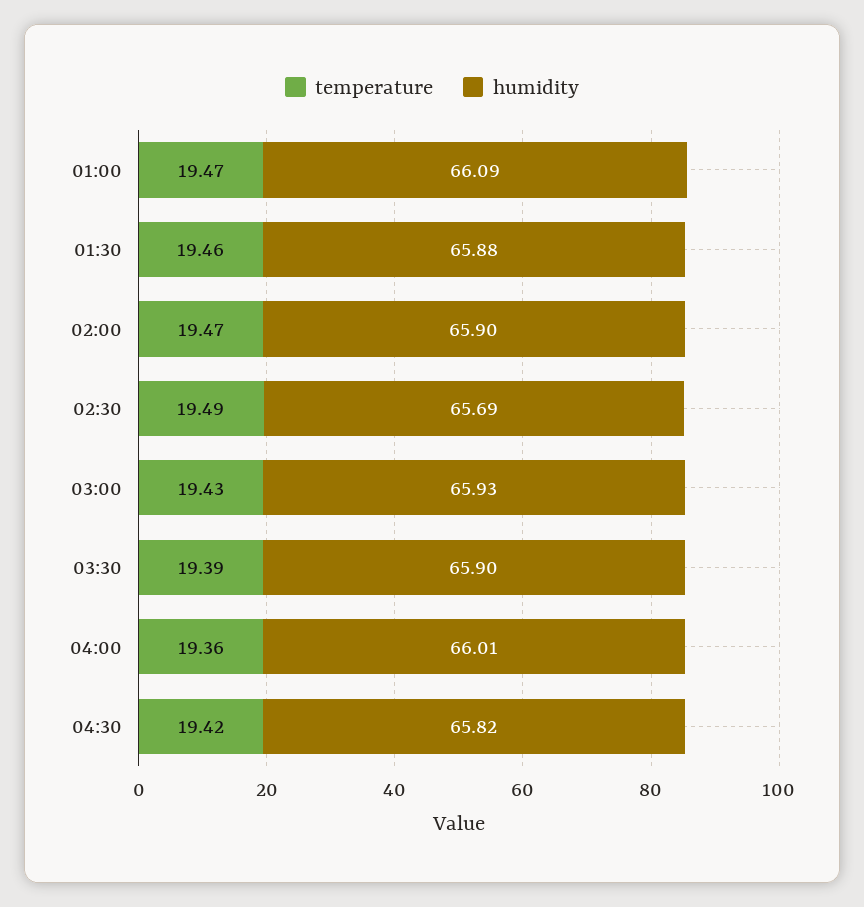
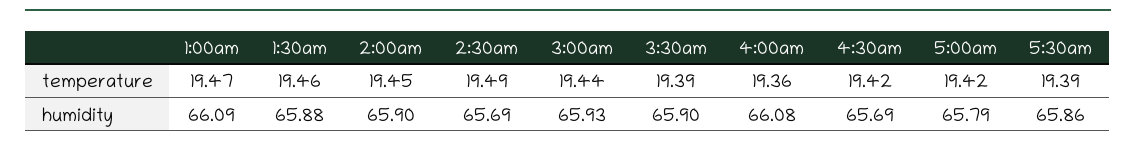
temperature, 02:00: 19.47 -> 19.45
temperature, 03:00: 19.43 -> 19.44
humidity, 04:00: 66.01 -> 66.08
humidity, 04:30: 65.82 -> 65.69
temperature, 5:00am: none -> 19.42
temperature, 5:30am: none -> 19.39
humidity, 5:00am: none -> 65.79
humidity, 5:30am: none -> 65.86

